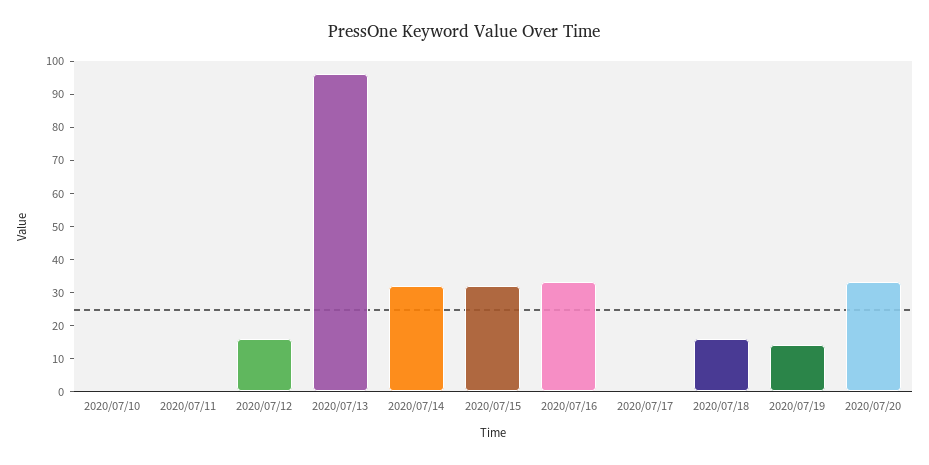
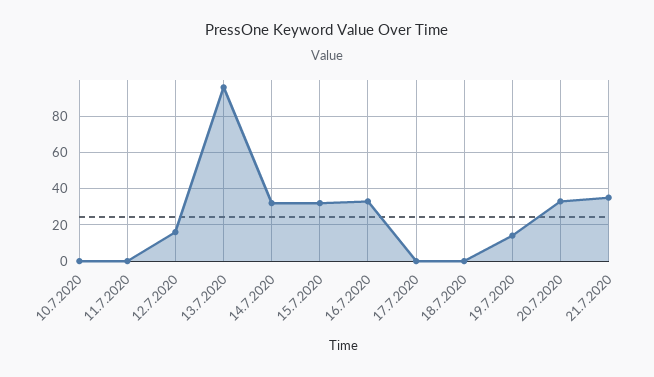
2020/07/18: 15 -> 0
21.7.2020: none -> 35

